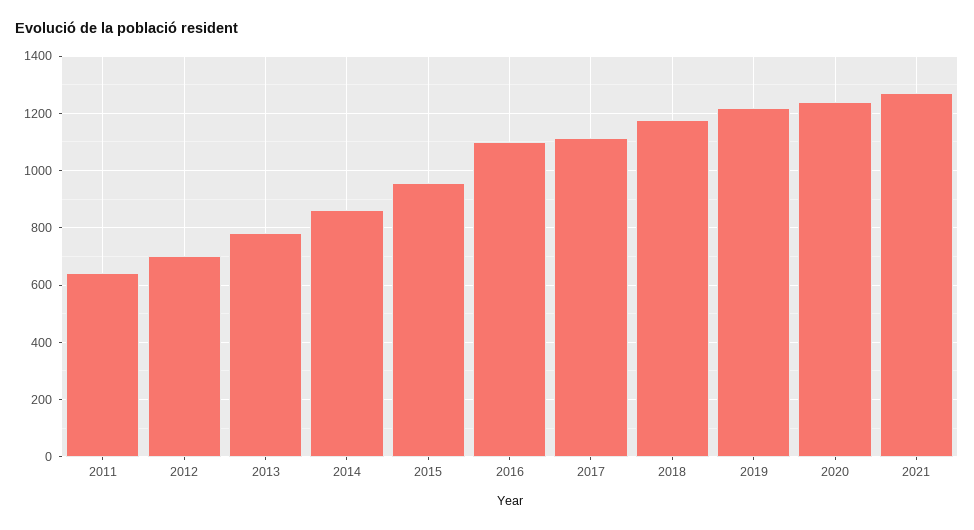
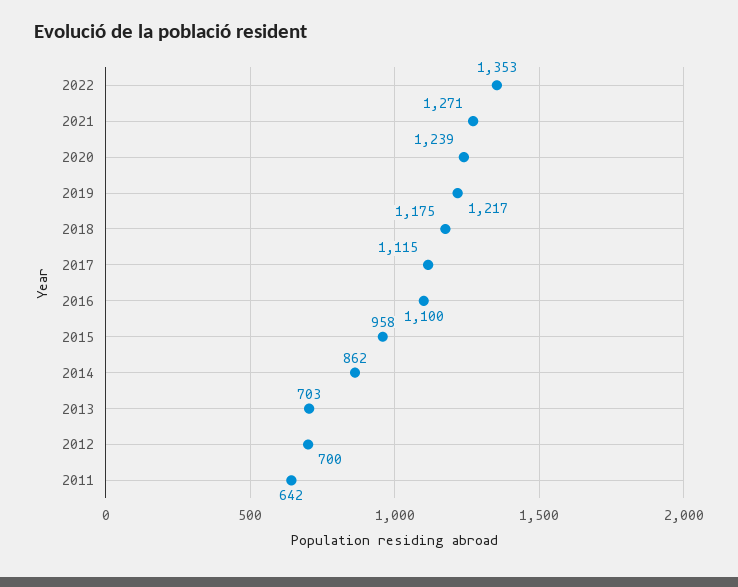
2013: 775 -> 703
2022: none -> 1353

